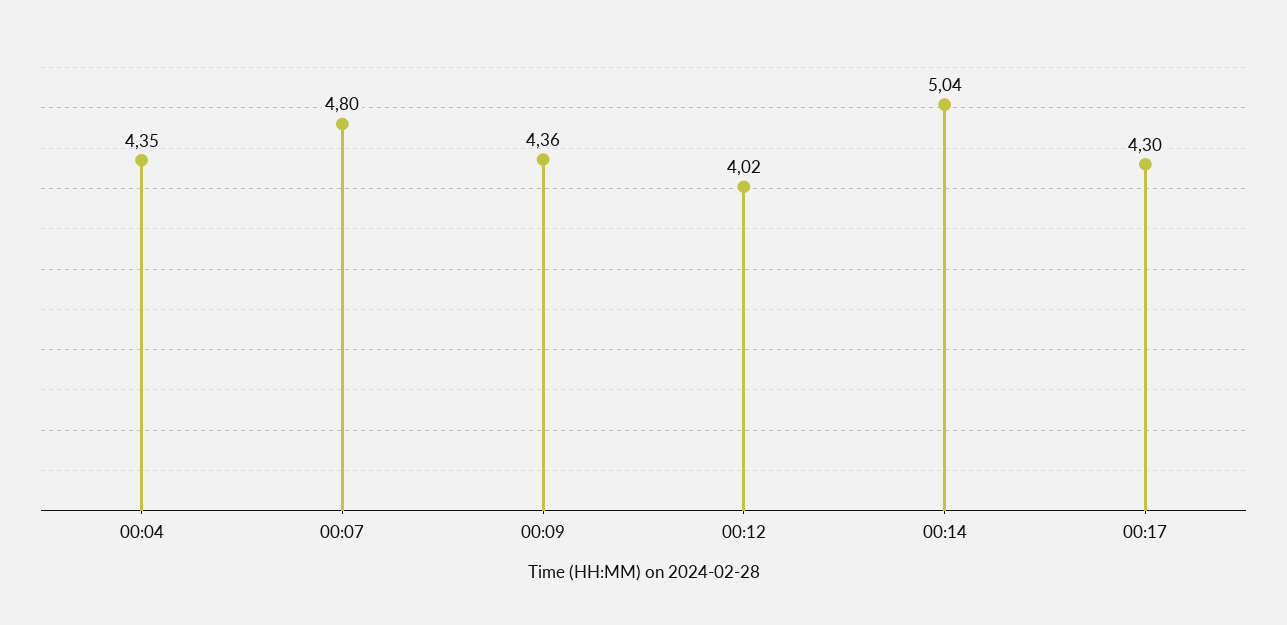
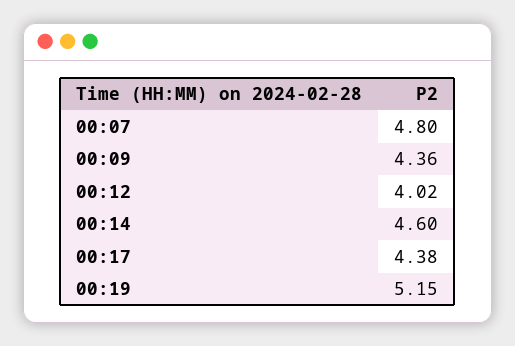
00:04: 4.35 -> none
00:14: 5.04 -> 4.6
00:17: 4.3 -> 4.38
00:19: none -> 5.15

